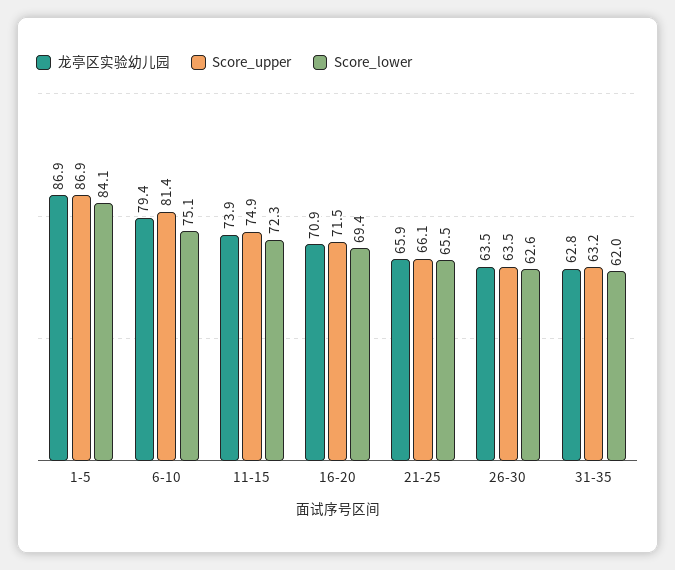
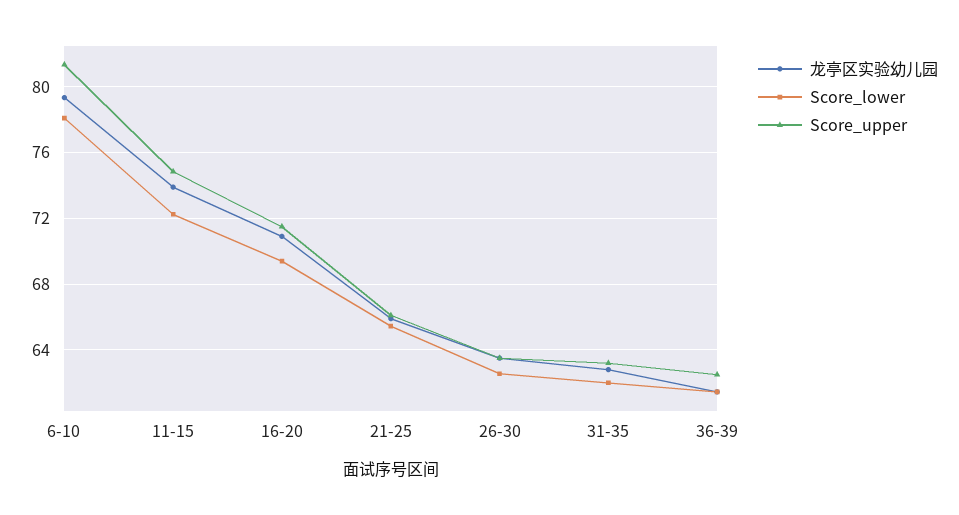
龙亭区实验幼儿园, 1-5: 86.9 -> none
Score_upper, 1-5: 86.9 -> none
Score_lower, 1-5: 84.1 -> none
Score_lower, 6-10: 75.1 -> 78
龙亭区实验幼儿园, 36-39: none -> 61.5
Score_lower, 36-39: none -> 61.5
Score_upper, 36-39: none -> 62.5

